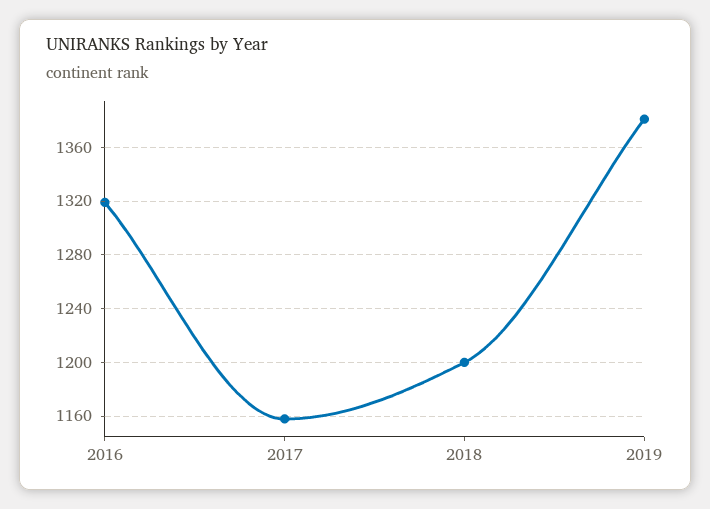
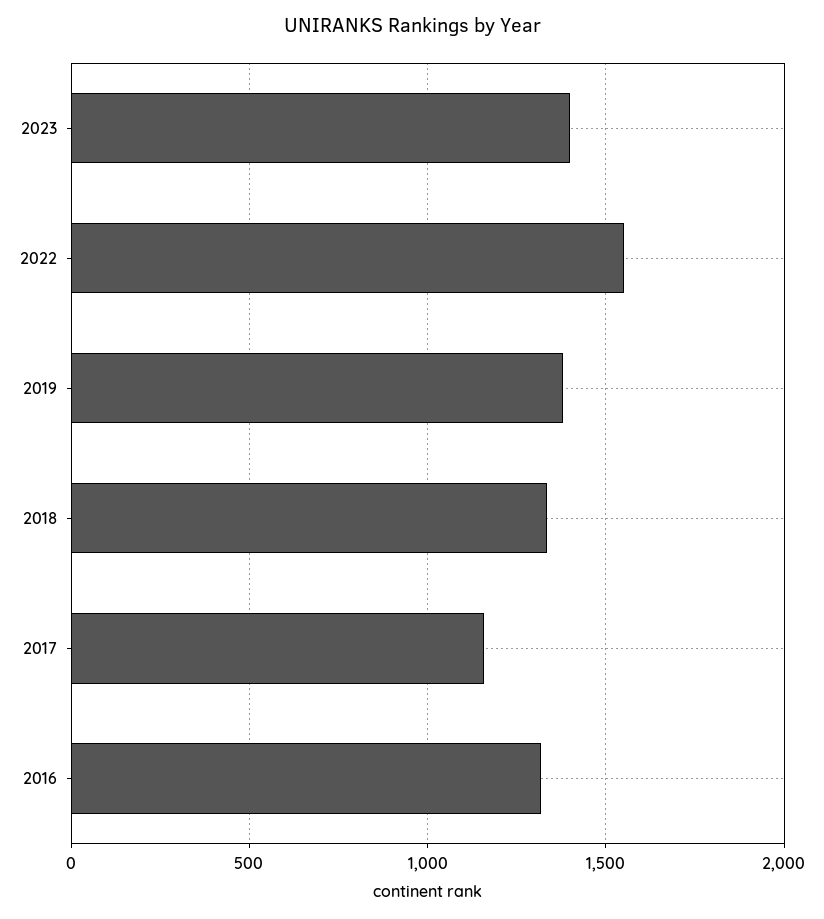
2018: 1200 -> 1350
2023: none -> 1400
2022: none -> 1550

